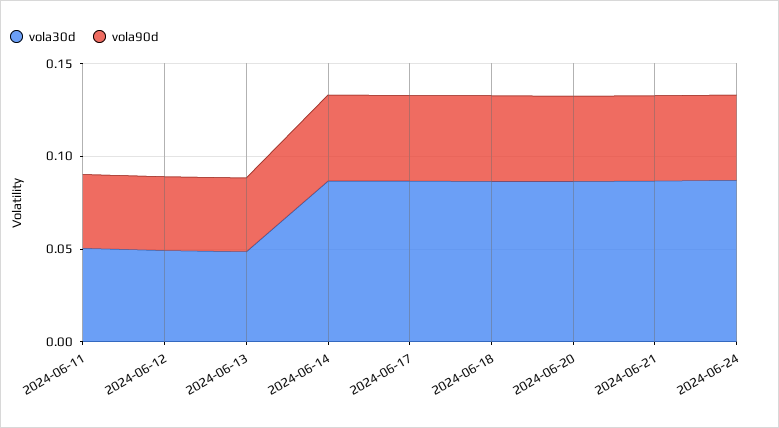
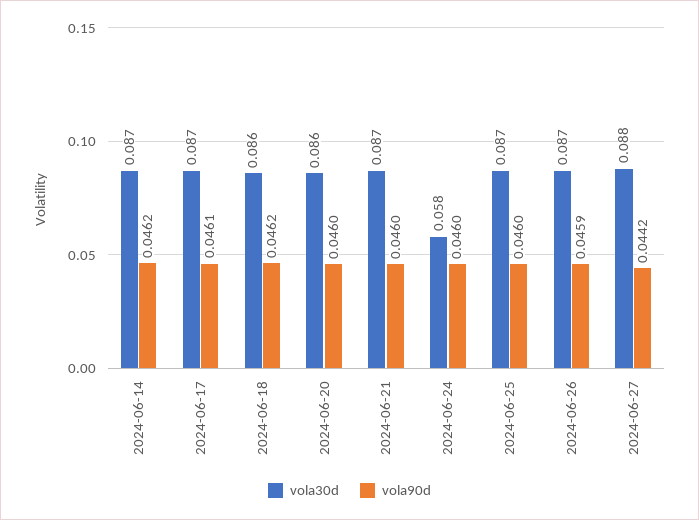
vola30d, 2024-06-11: 0.05 -> none
vola90d, 2024-06-11: 0.04 -> none
vola30d, 2024-06-12: 0.05 -> none
vola90d, 2024-06-12: 0.04 -> none
vola30d, 2024-06-13: 0.05 -> none
vola90d, 2024-06-13: 0.04 -> none
vola30d, 2024-06-24: 0.09 -> 0.058
vola30d, 2024-06-25: none -> 0.087
vola90d, 2024-06-25: none -> 0.046
vola30d, 2024-06-26: none -> 0.087
vola90d, 2024-06-26: none -> 0.0459
vola30d, 2024-06-27: none -> 0.088
vola90d, 2024-06-27: none -> 0.0442

